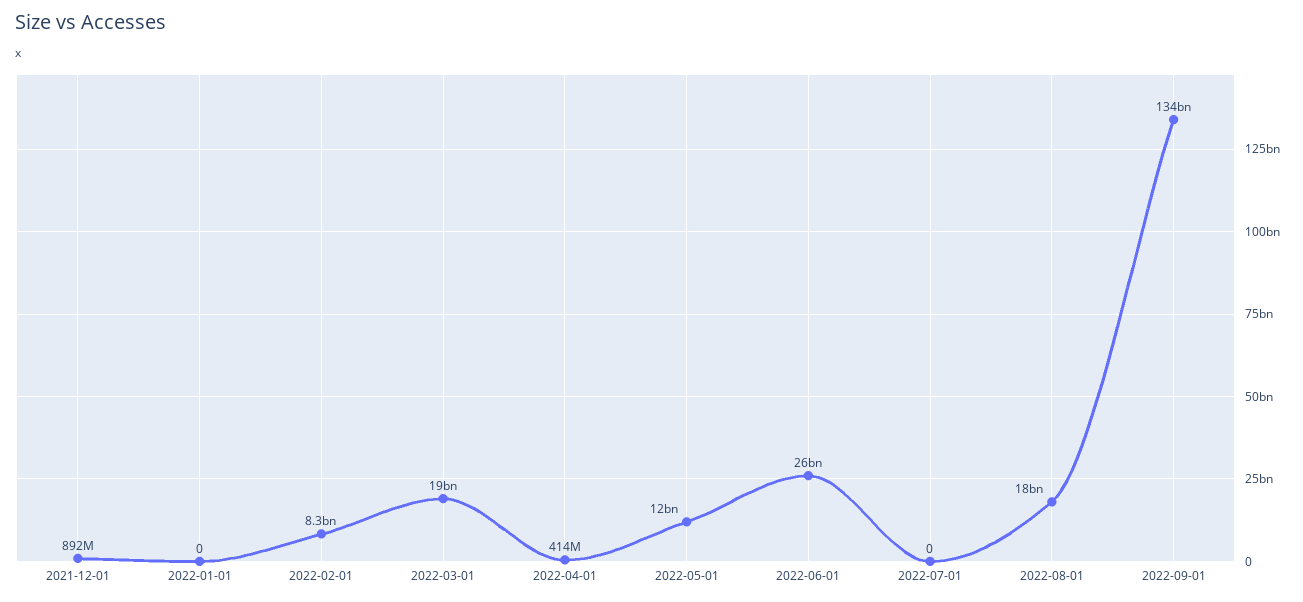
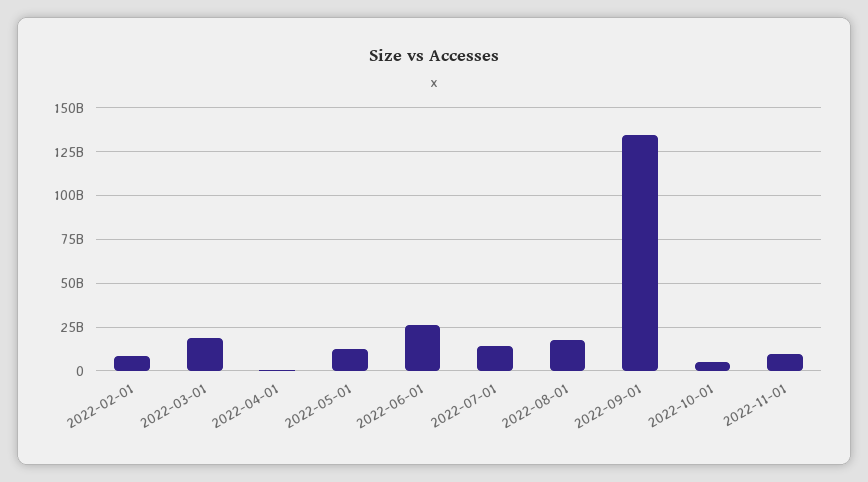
2021-12-01: 892000000 -> none
2022-01-01: 0 -> none
2022-07-01: 0 -> 15000000000
2022-10-01: none -> 5000000000
2022-11-01: none -> 10000000000

